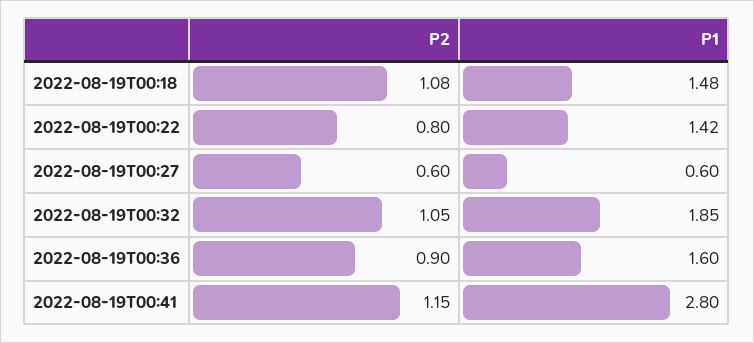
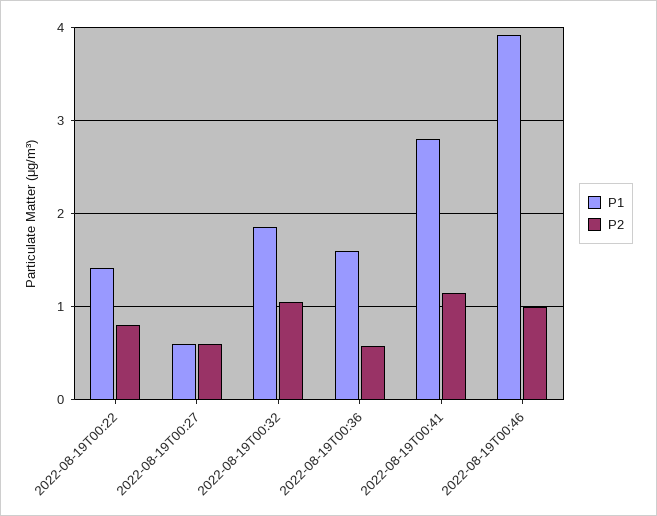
P2, 2022-08-19T00:18: 1.08 -> none
P1, 2022-08-19T00:18: 1.48 -> none
P2, 2022-08-19T00:36: 0.9 -> 0.6
P1, 2022-08-19T00:46: none -> 3.9
P2, 2022-08-19T00:46: none -> 1

